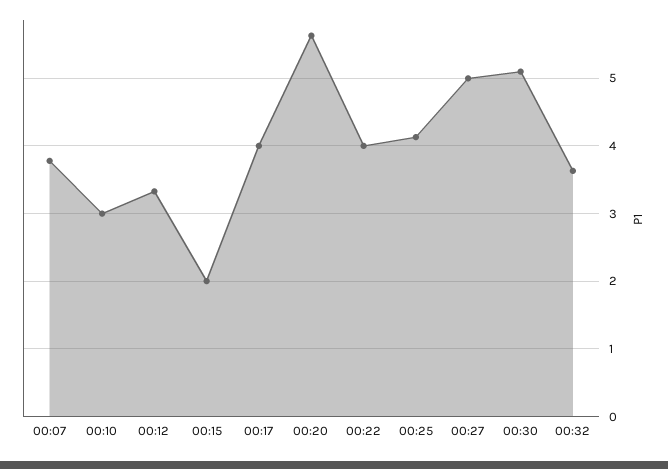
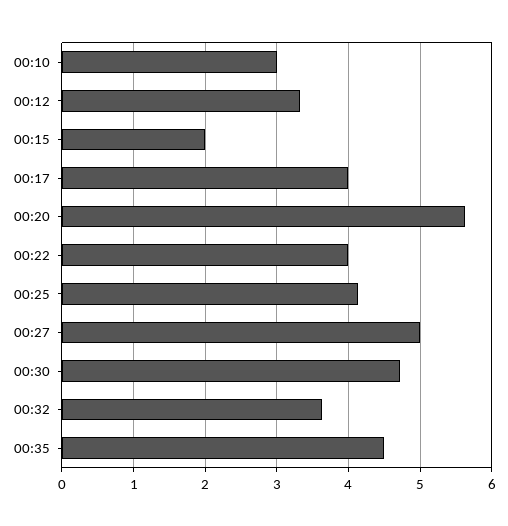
00:07: 3.8 -> none
00:30: 5.1 -> 4.7
00:35: none -> 4.5

